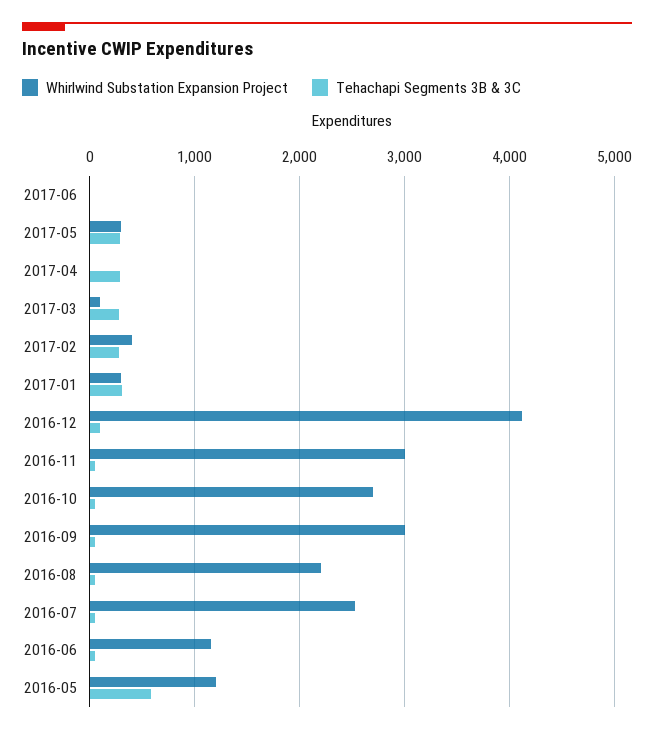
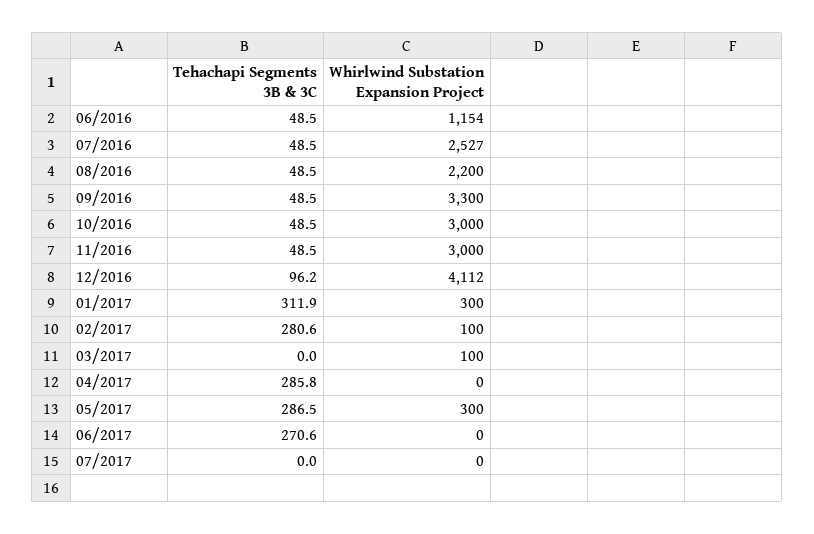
Tehachapi Segments 3B & 3C, 2017-06: 0 -> 270.6
Tehachapi Segments 3B & 3C, 2017-03: 300 -> 0
Whirlwind Substation Expansion Project, 2017-02: 400 -> 100
Whirlwind Substation Expansion Project, 2016-10: 2700 -> 3000
Whirlwind Substation Expansion Project, 2016-09: 3000 -> 3300
Whirlwind Substation Expansion Project, 2016-05: 1200 -> none
Tehachapi Segments 3B & 3C, 2016-05: 600 -> none
Tehachapi Segments 3B & 3C, 07/2017: none -> 0
Whirlwind Substation Expansion Project, 07/2017: none -> 0

